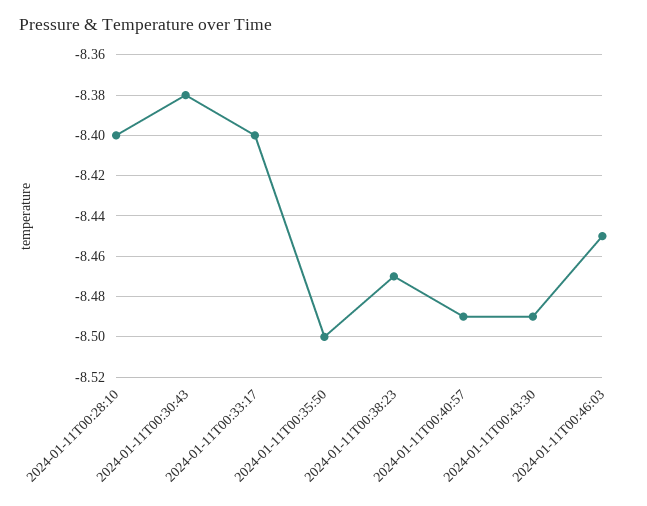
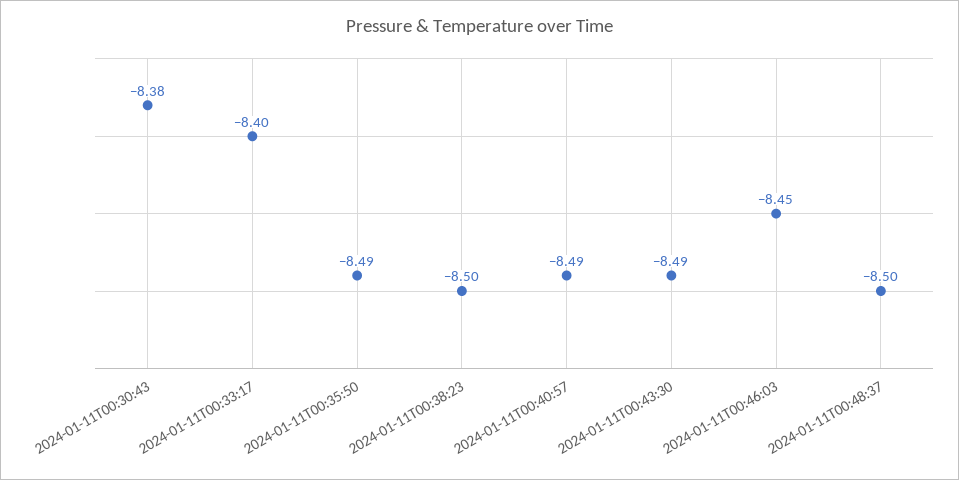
2024-01-11T00:28:10: -8.4 -> none
2024-01-11T00:35:50: -8.5 -> -8.49
2024-01-11T00:38:23: -8.47 -> -8.5
2024-01-11T00:48:37: none -> -8.5

